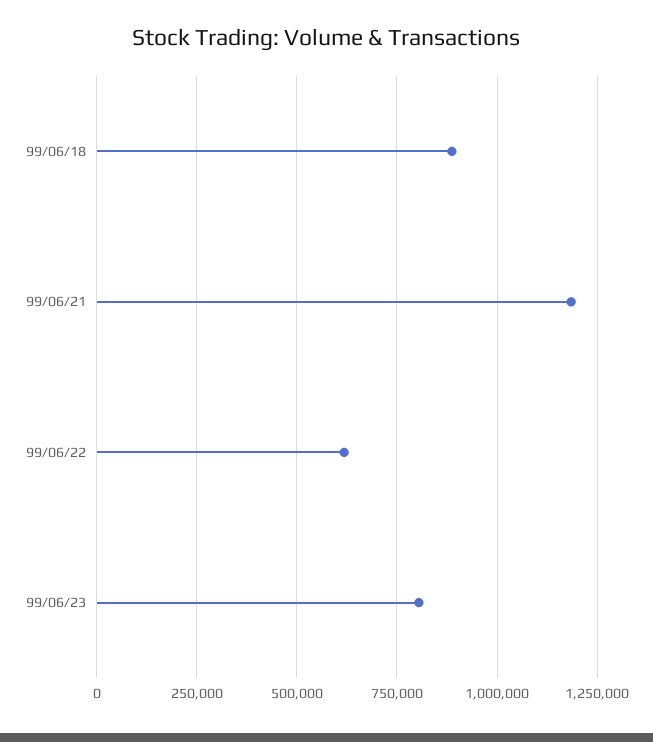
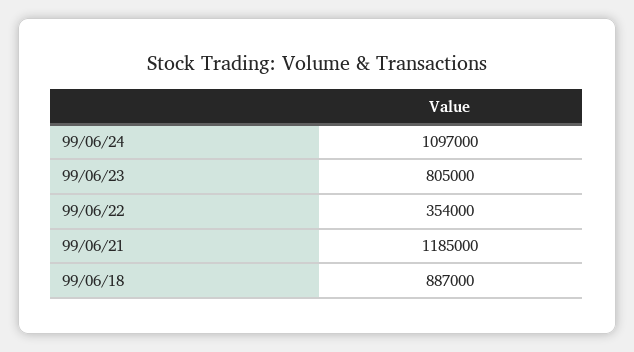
99/06/22: 625000 -> 354000
99/06/24: none -> 1097000

